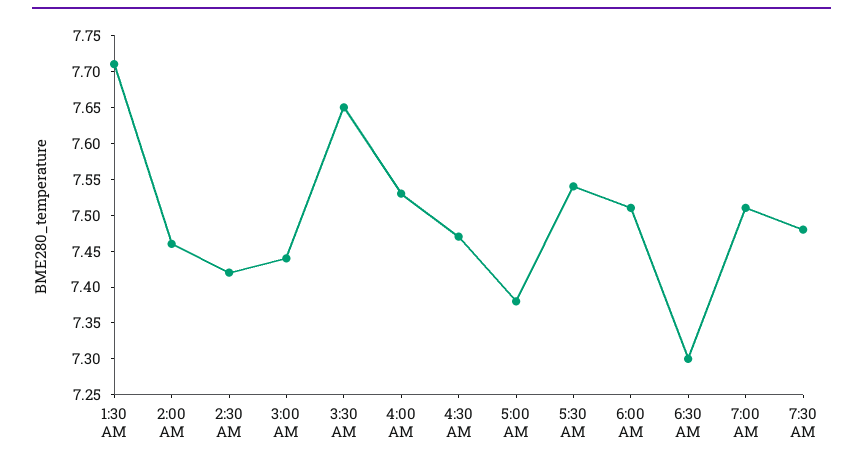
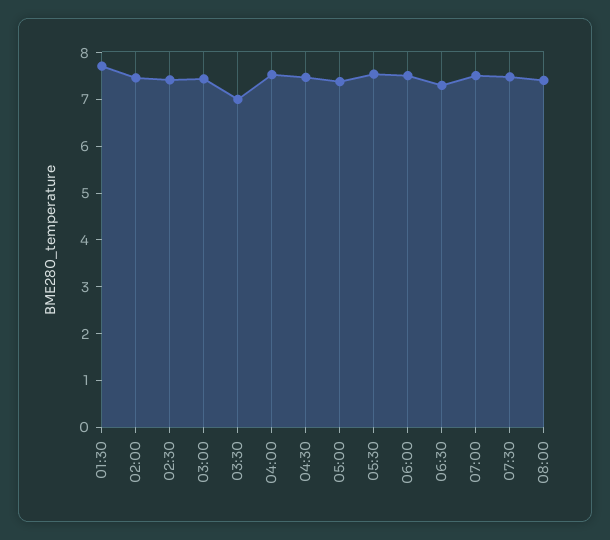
3:30 AM: 7.65 -> 7
08:00: none -> 7.4

